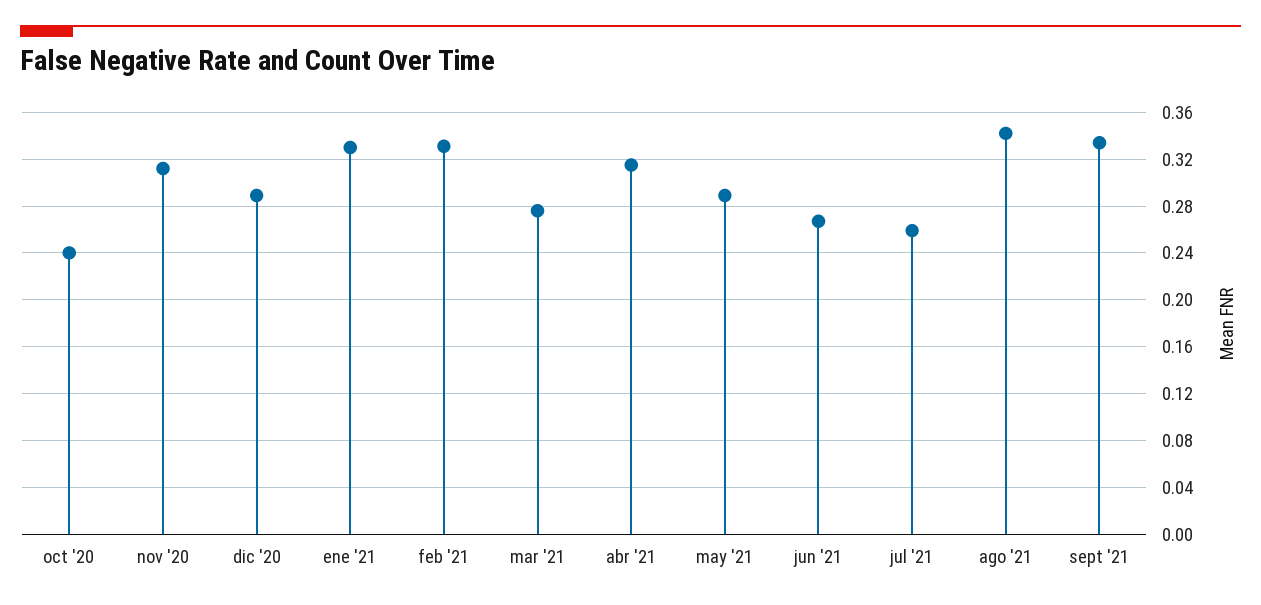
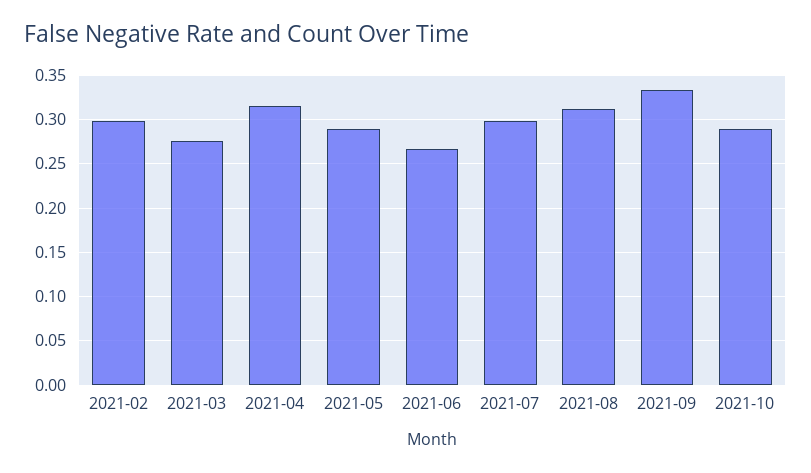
oct '20: 0.24 -> none
nov '20: 0.31 -> none
dic '20: 0.29 -> none
ene '21: 0.33 -> none
feb '21: 0.33 -> 0.3
jul '21: 0.26 -> 0.3
ago '21: 0.34 -> 0.31
2021-10: none -> 0.29

